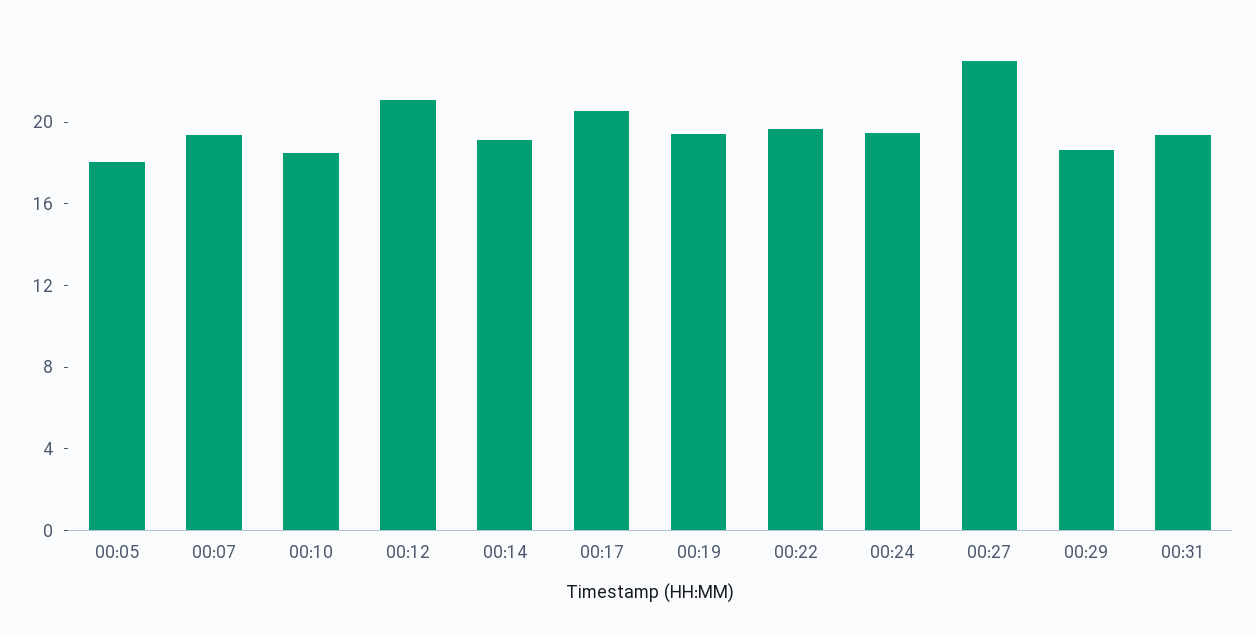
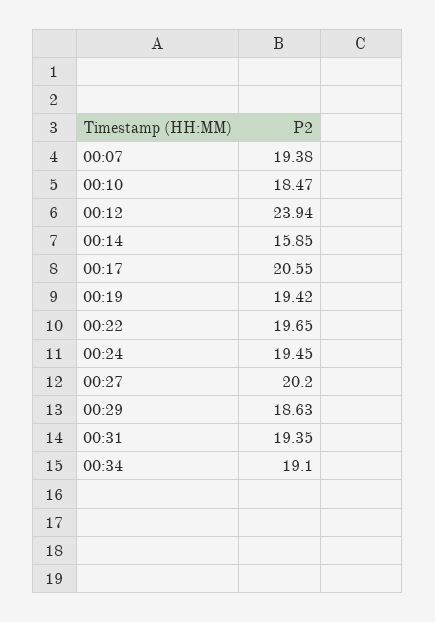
00:05: 18 -> none
00:12: 21 -> 23.94
00:14: 19 -> 15.85
00:27: 23 -> 20.2
00:34: none -> 19.1

